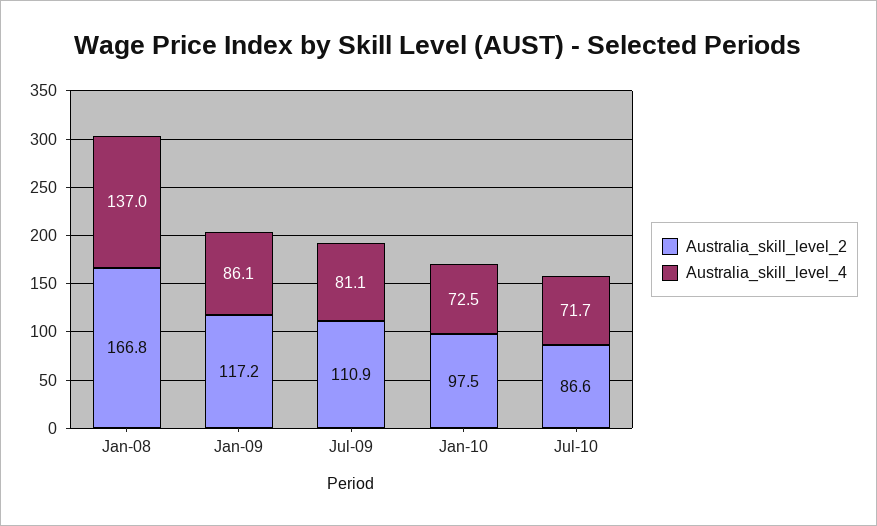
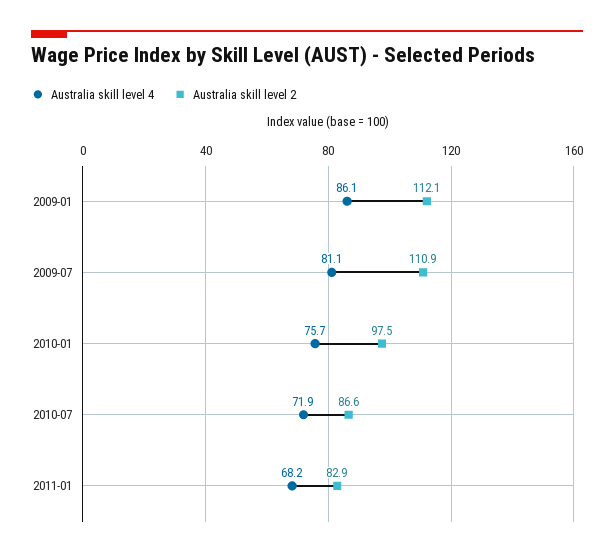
Australia_skill_level_2, Jan-08: 166.8 -> none
Australia_skill_level_4, Jan-08: 137 -> none
Australia_skill_level_2, Jan-09: 117.2 -> 112.1
Australia_skill_level_4, Jan-10: 72.5 -> 75.7
Australia_skill_level_4, Jul-10: 71.7 -> 71.9
Australia_skill_level_4, 2011-01: none -> 68.2
Australia_skill_level_2, 2011-01: none -> 82.9

